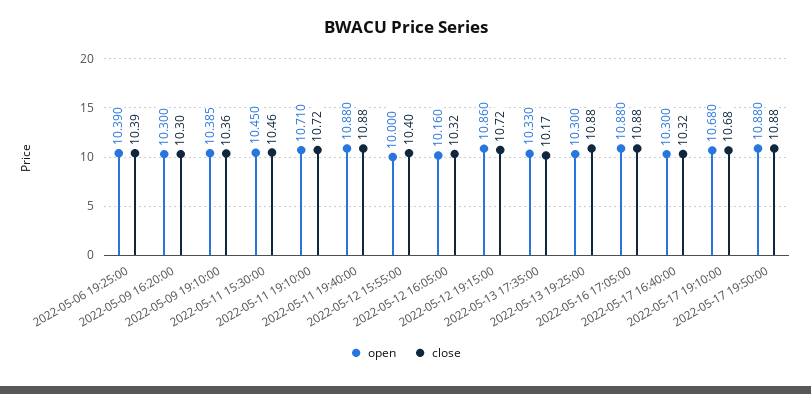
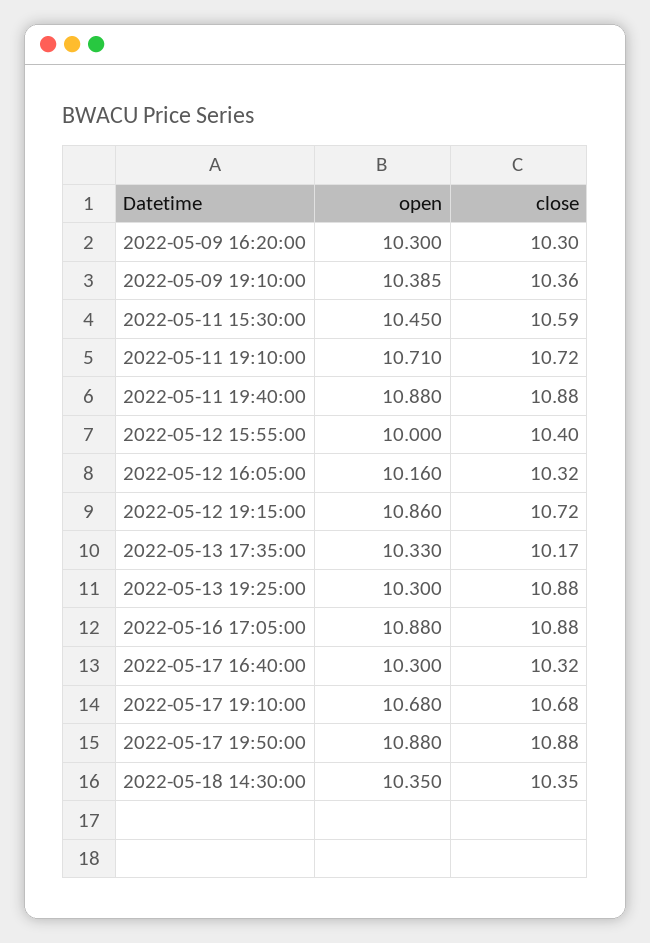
open, 2022-05-06 19:25:00: 10.39 -> none
close, 2022-05-06 19:25:00: 10.39 -> none
close, 2022-05-11 15:30:00: 10.46 -> 10.59
open, 2022-05-18 14:30:00: none -> 10.35
close, 2022-05-18 14:30:00: none -> 10.35

